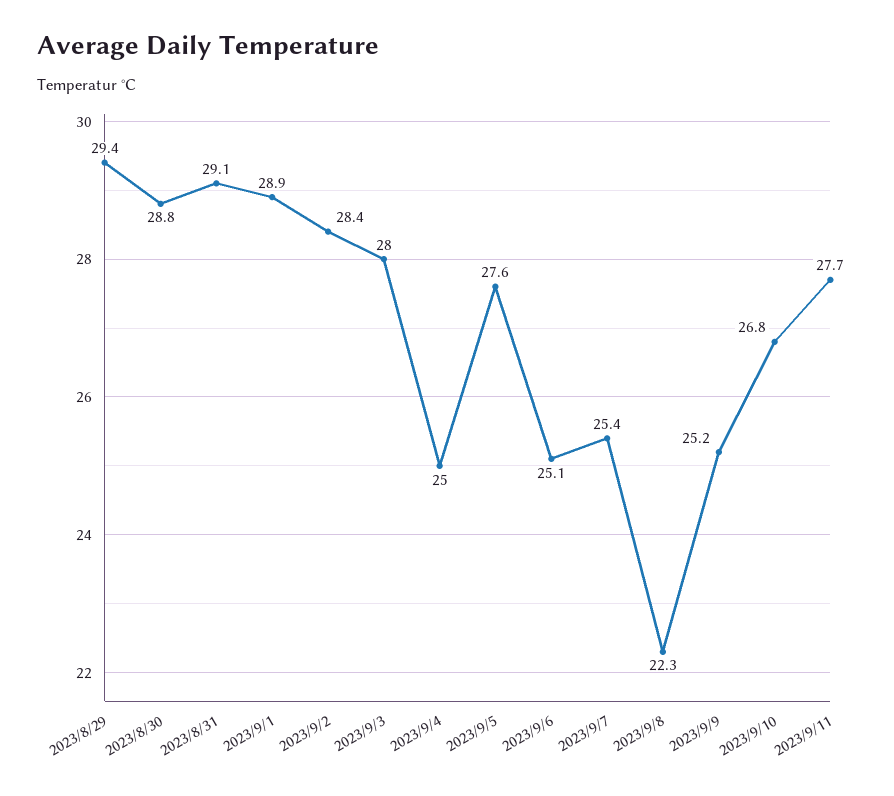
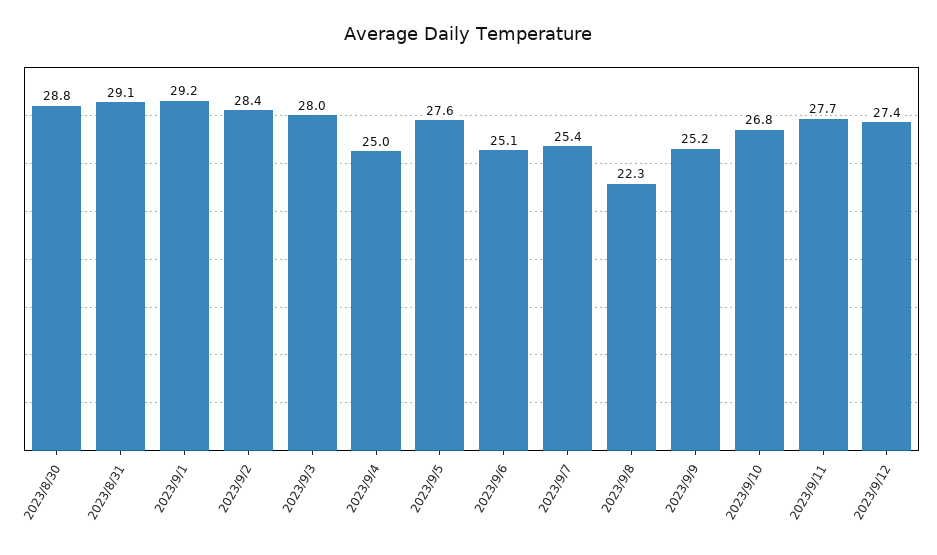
2023/8/29: 29.4 -> none
2023/9/1: 28.9 -> 29.2
2023/9/12: none -> 27.4

